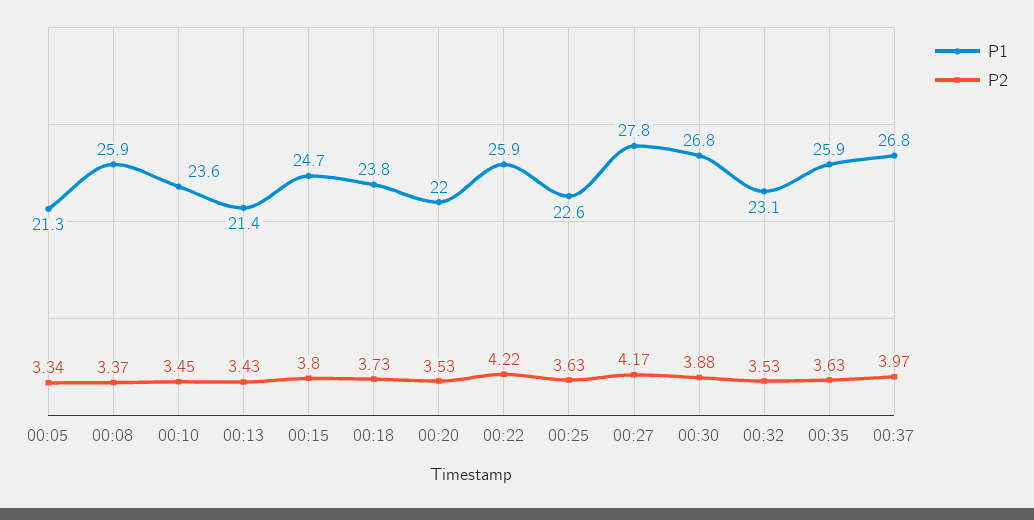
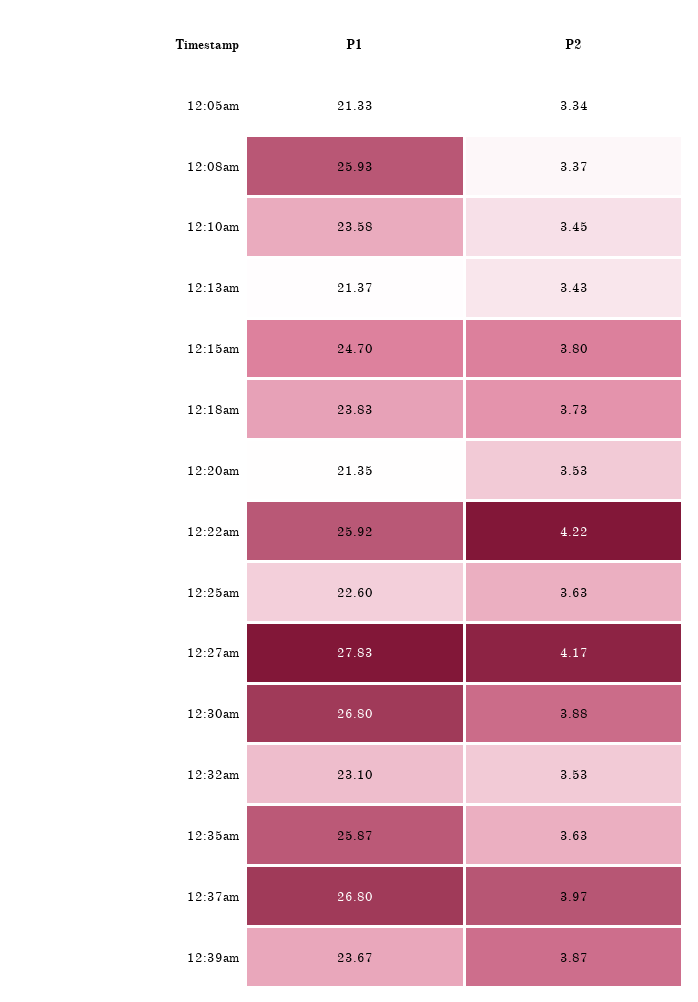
P1, 00:20: 22 -> 21.35
P1, 12:39am: none -> 23.67
P2, 12:39am: none -> 3.87

